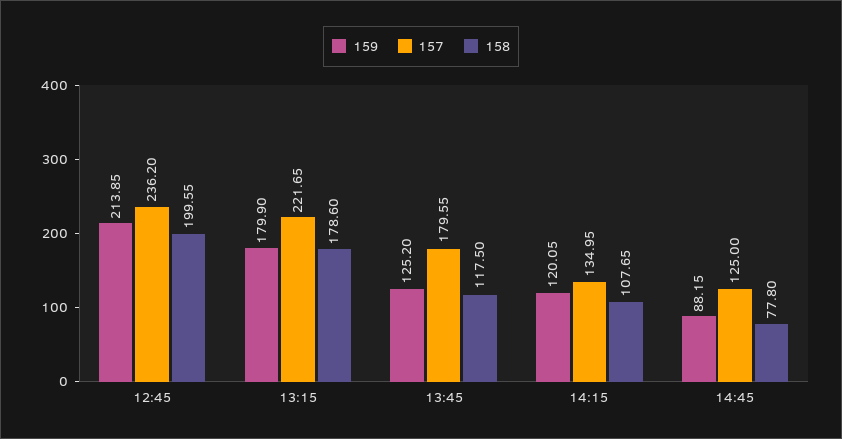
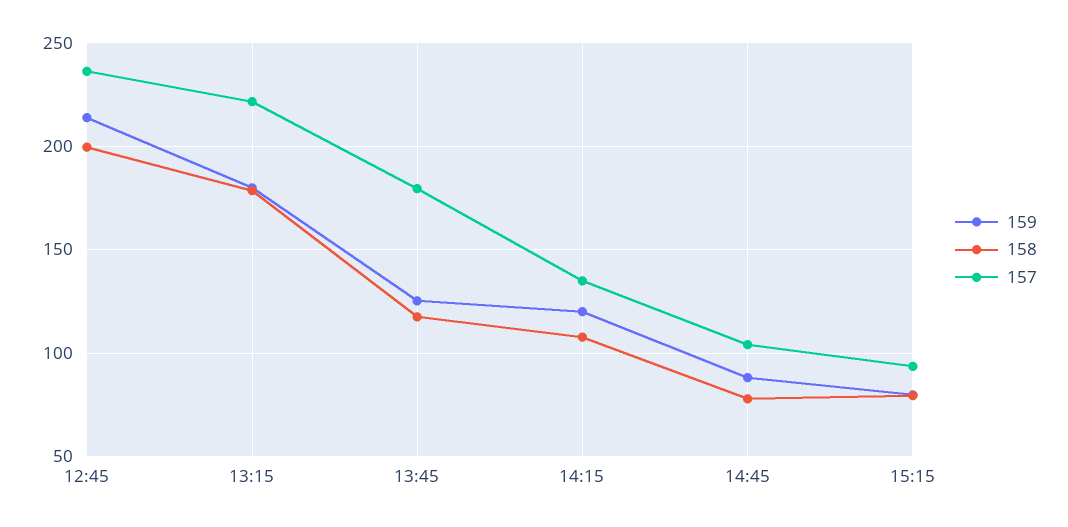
157, 14:45: 125 -> 105
159, 15:15: none -> 80
158, 15:15: none -> 80
157, 15:15: none -> 95

